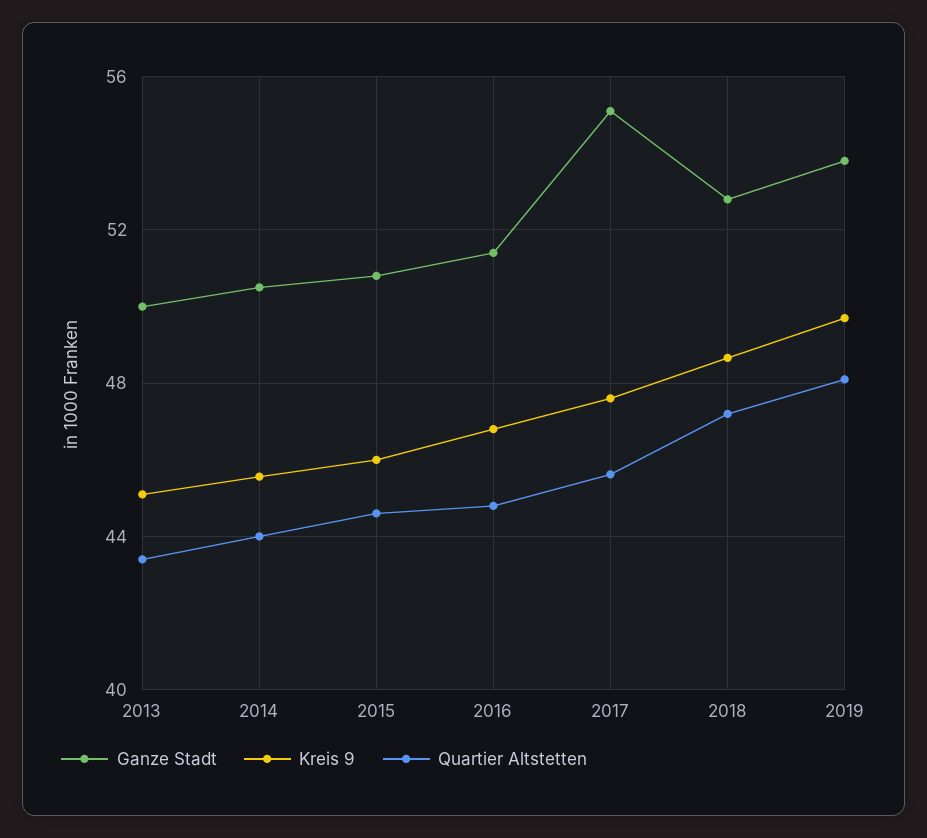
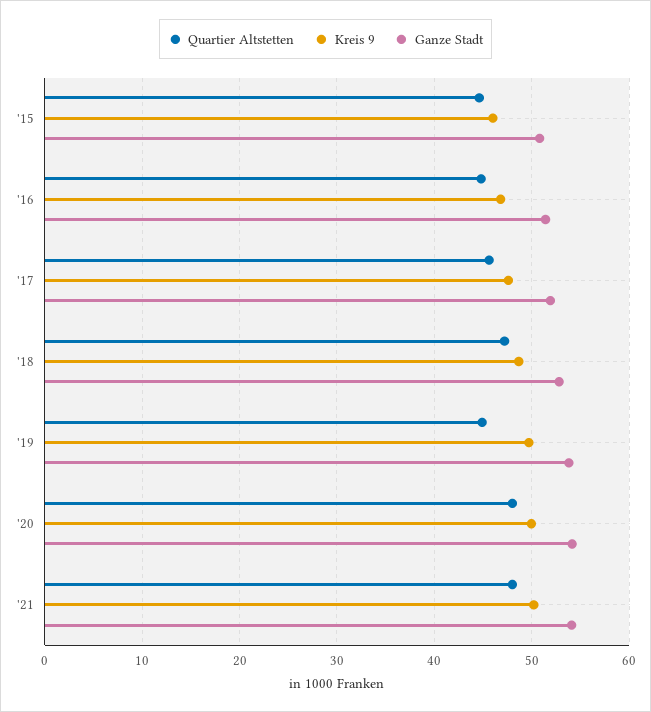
Ganze Stadt, 2013: 50 -> none
Kreis 9, 2013: 45 -> none
Quartier Altstetten, 2013: 43.5 -> none
Ganze Stadt, 2014: 50.5 -> none
Kreis 9, 2014: 45.5 -> none
Quartier Altstetten, 2014: 44 -> none
Ganze Stadt, 2017: 55 -> 52
Quartier Altstetten, 2019: 48 -> 45
Quartier Altstetten, '20: none -> 48
Kreis 9, '20: none -> 50
Ganze Stadt, '20: none -> 54
Quartier Altstetten, '21: none -> 48
Kreis 9, '21: none -> 50
Ganze Stadt, '21: none -> 54

